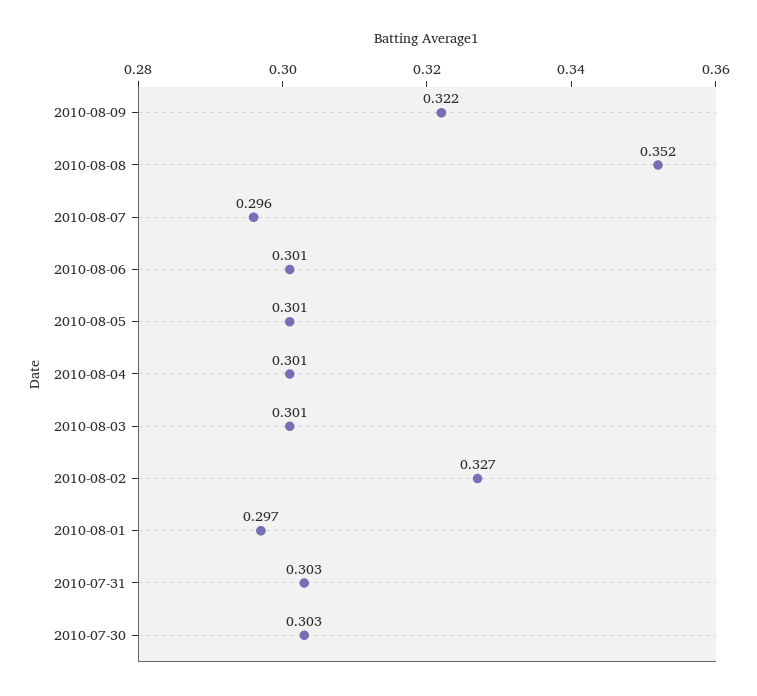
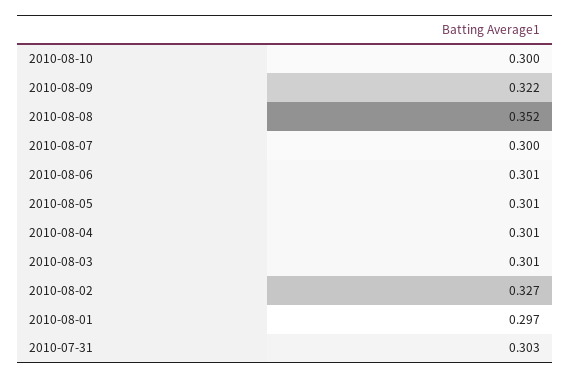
2010-08-07: 0.296 -> 0.3
2010-07-30: 0.303 -> none
2010-08-10: none -> 0.3

